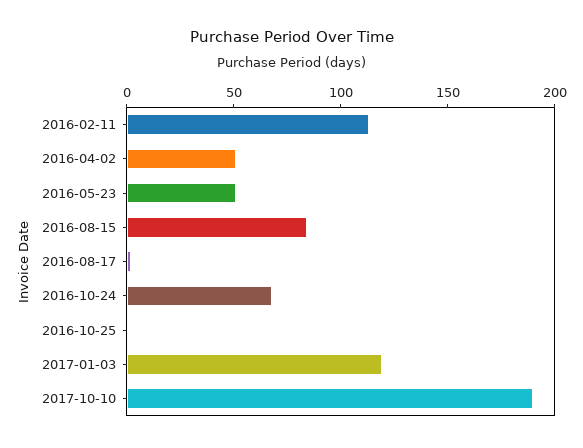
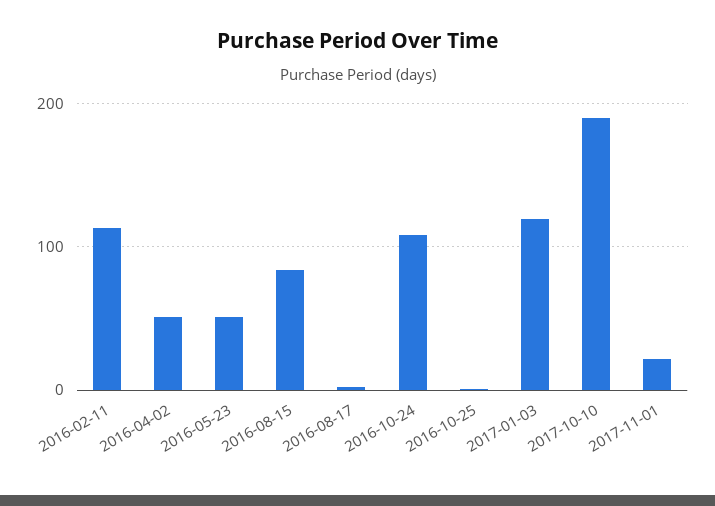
2016-10-24: 70 -> 110
2017-11-01: none -> 20

